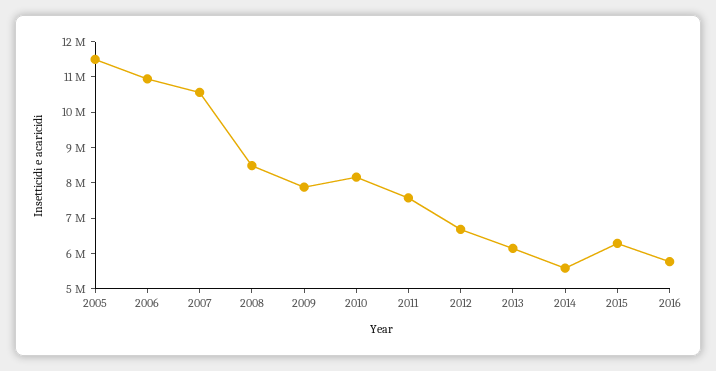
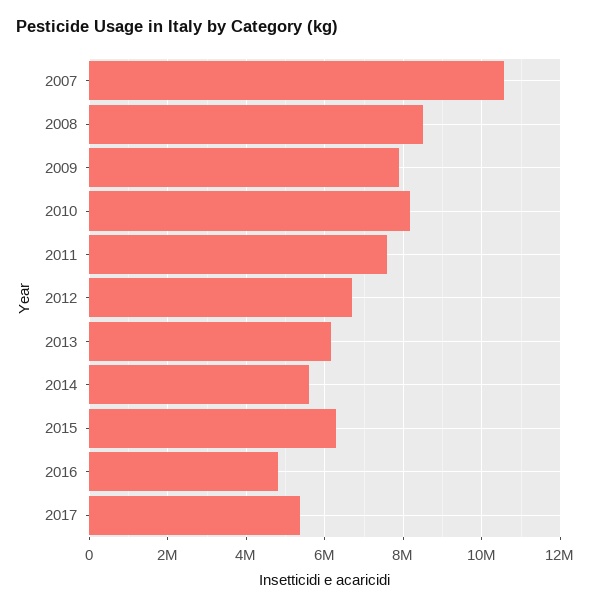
2005: 11500000 -> none
2006: 11000000 -> none
2016: 5750000 -> 4800000
2017: none -> 5400000

